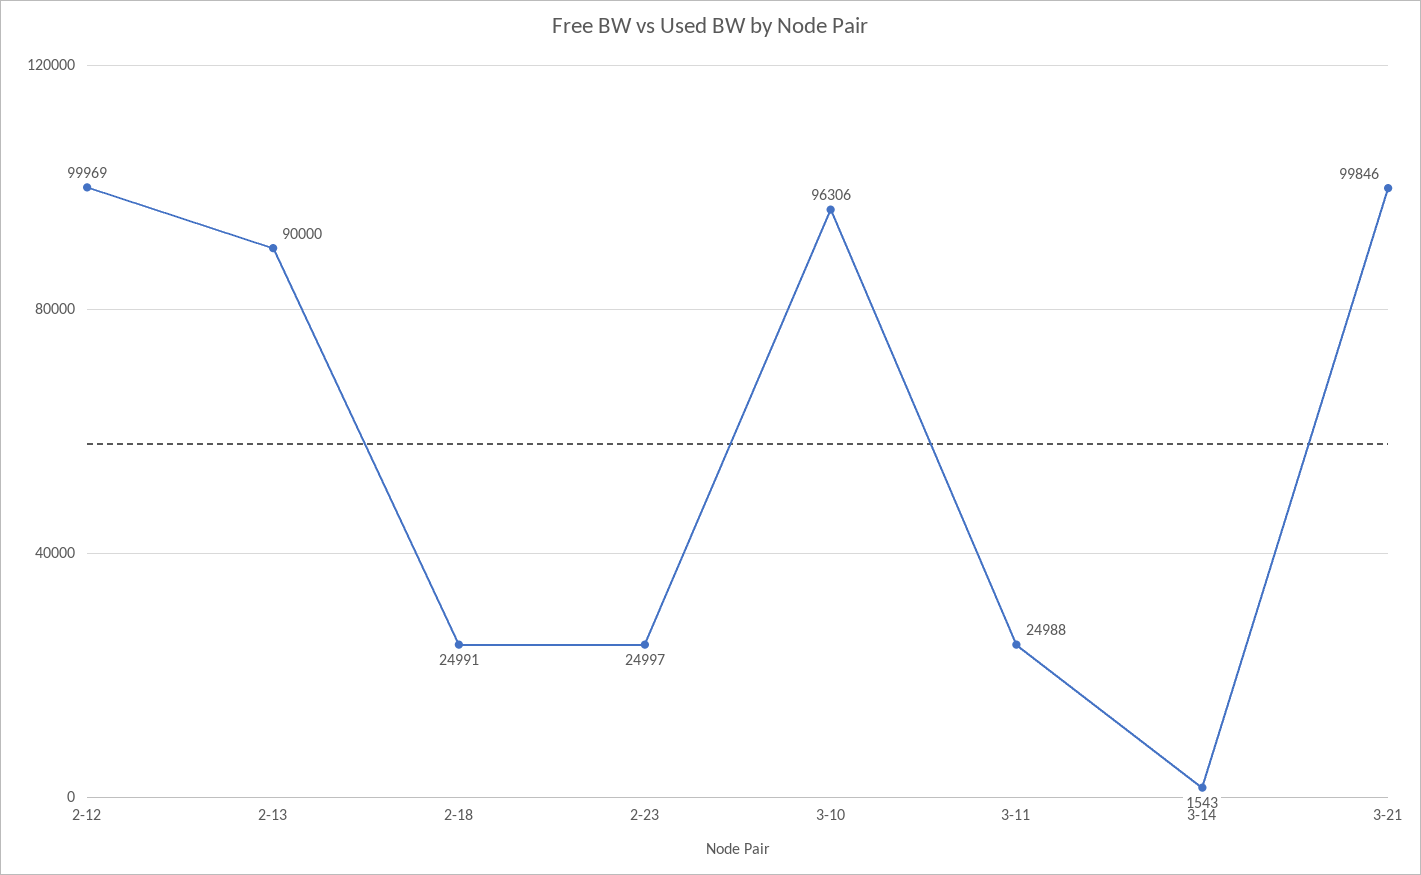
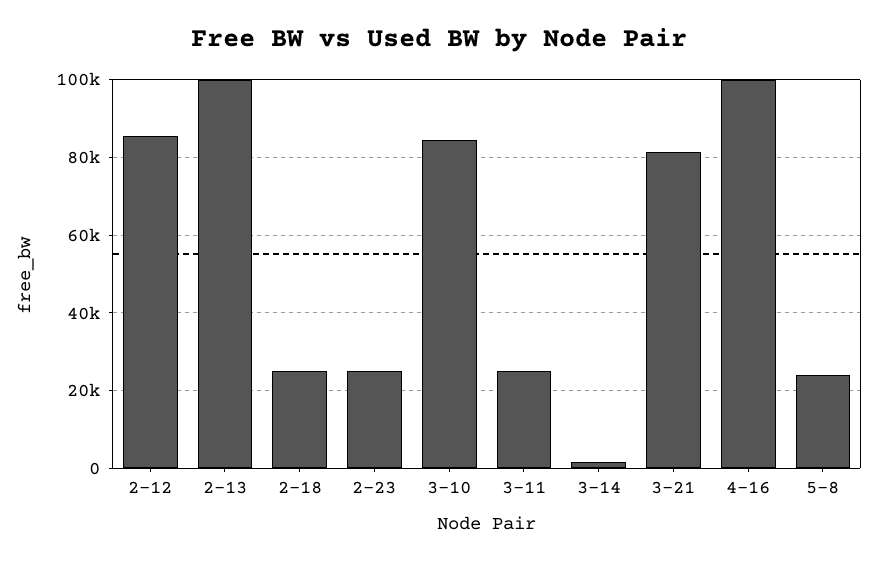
2-12: 99969 -> 86000
2-13: 90000 -> 100000
3-10: 96306 -> 84000
3-21: 99846 -> 82000
4-16: none -> 100000
5-8: none -> 24000

